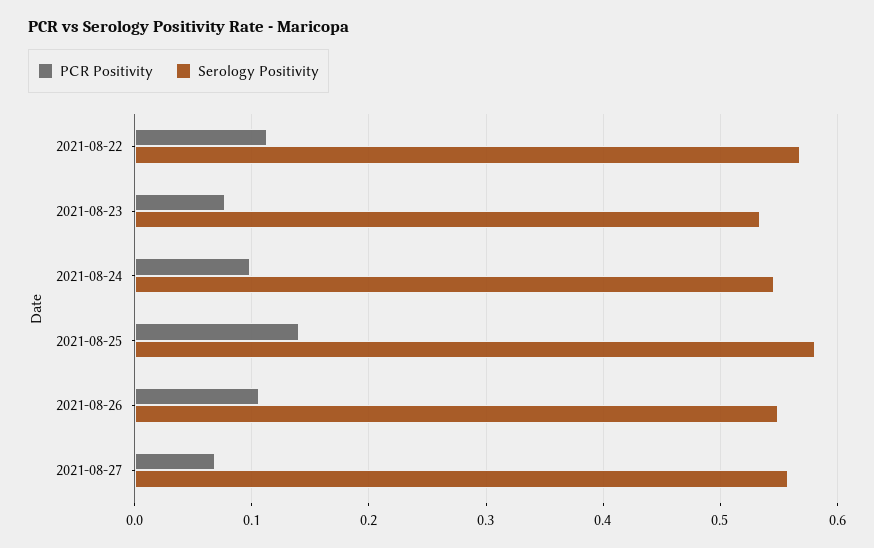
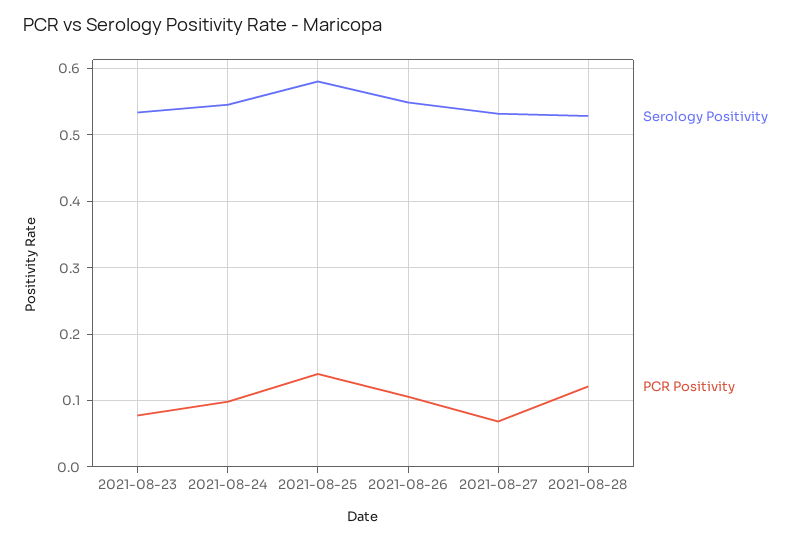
PCR Positivity, 2021-08-22: 0.11 -> none
Serology Positivity, 2021-08-22: 0.57 -> none
Serology Positivity, 2021-08-27: 0.56 -> 0.53
Serology Positivity, 2021-08-28: none -> 0.53
PCR Positivity, 2021-08-28: none -> 0.12

